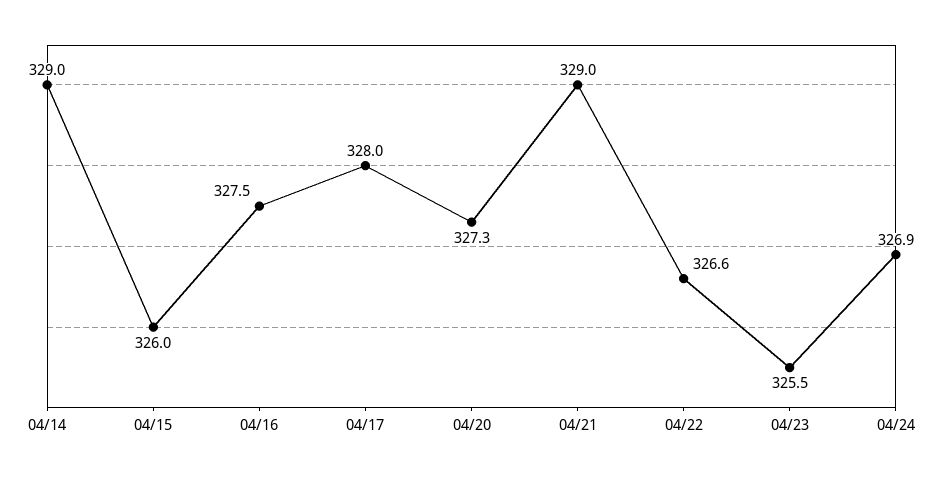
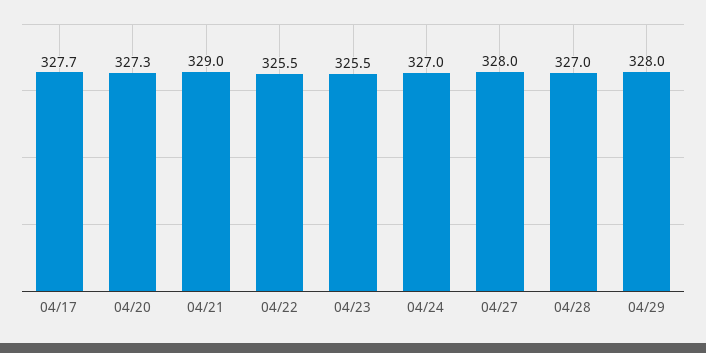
04/14: 329 -> none
04/15: 326 -> none
04/16: 327.5 -> none
04/17: 328 -> 327.7
04/22: 326.6 -> 325.5
04/24: 326.9 -> 327
04/27: none -> 328
04/28: none -> 327
04/29: none -> 328

